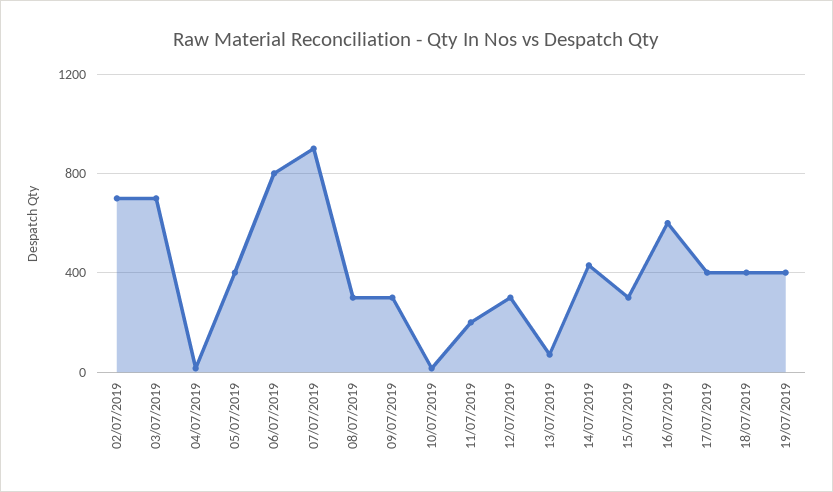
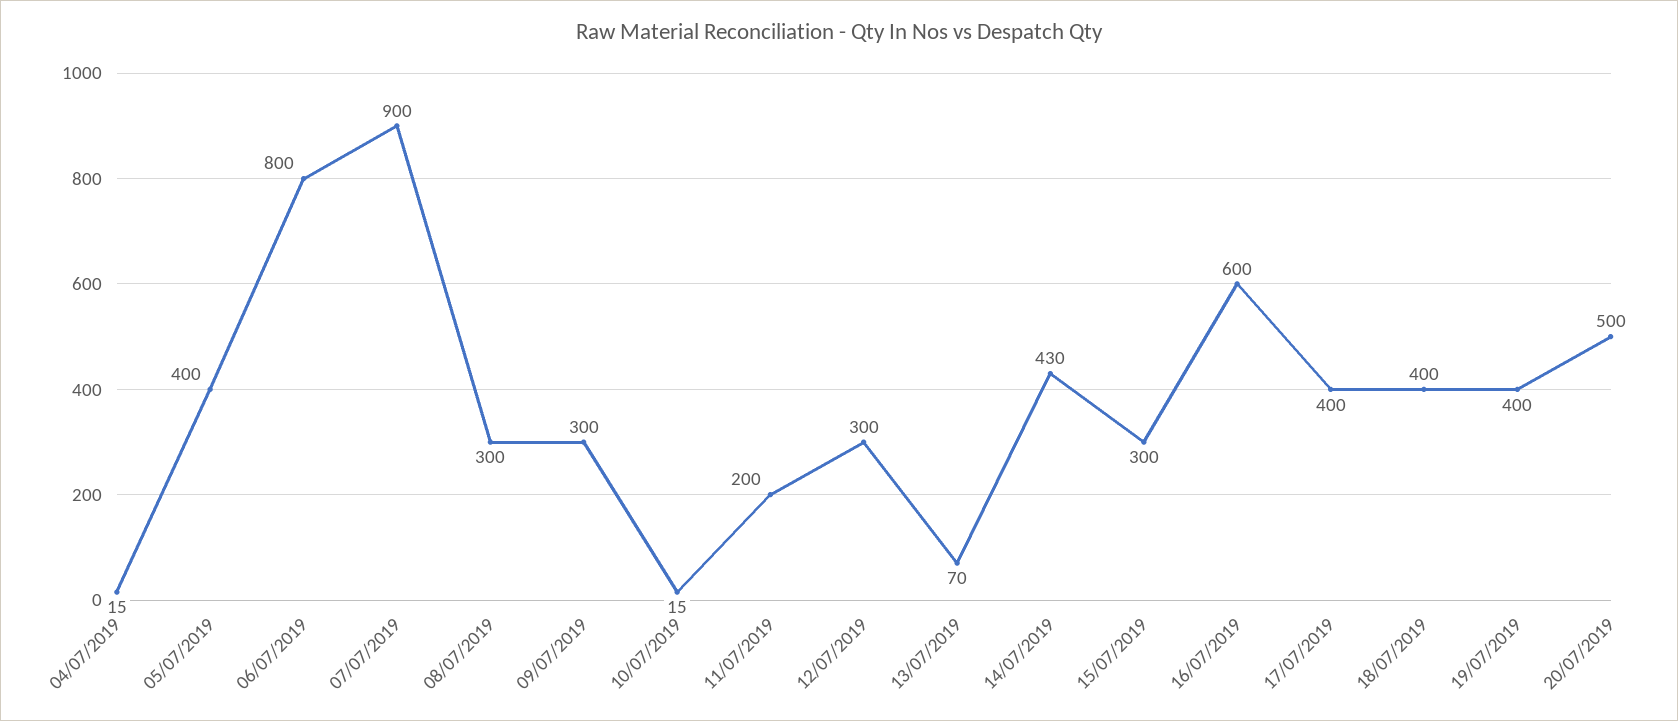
02/07/2019: 700 -> none
03/07/2019: 700 -> none
20/07/2019: none -> 500

